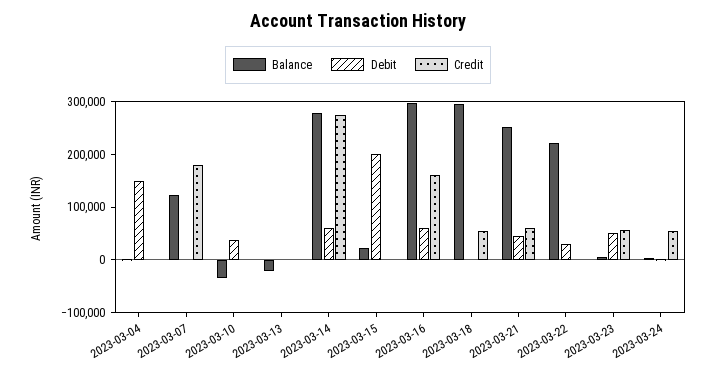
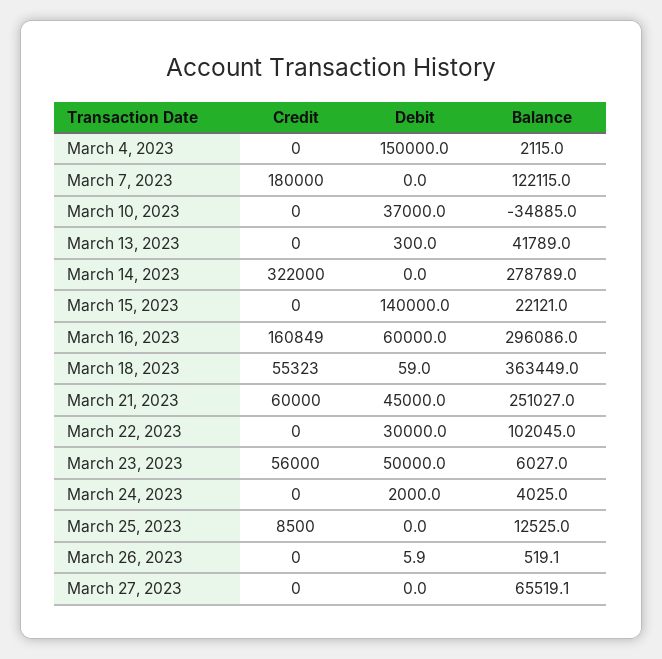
Balance, 2023-03-13: -20000 -> 41789
Debit, 2023-03-14: 60000 -> 0
Credit, 2023-03-14: 280000 -> 322000
Debit, 2023-03-15: 200000 -> 140000
Balance, 2023-03-18: 300000 -> 363449
Balance, 2023-03-22: 220000 -> 102045
Credit, 2023-03-24: 60000 -> 0
Credit, March 25, 2023: none -> 8500
Debit, March 25, 2023: none -> 0
Balance, March 25, 2023: none -> 12525
Credit, March 26, 2023: none -> 0
Debit, March 26, 2023: none -> 5.9
Balance, March 26, 2023: none -> 519.1
Credit, March 27, 2023: none -> 0
Debit, March 27, 2023: none -> 0
Balance, March 27, 2023: none -> 65519.1

